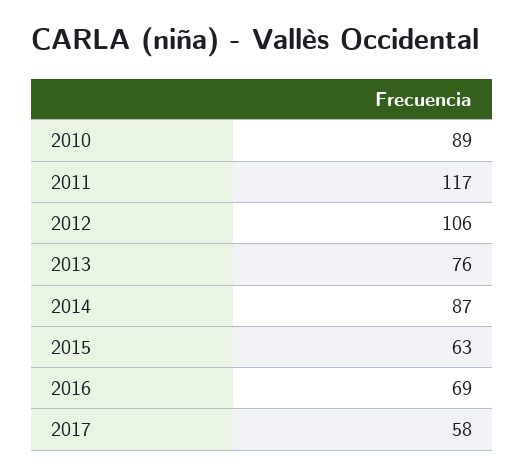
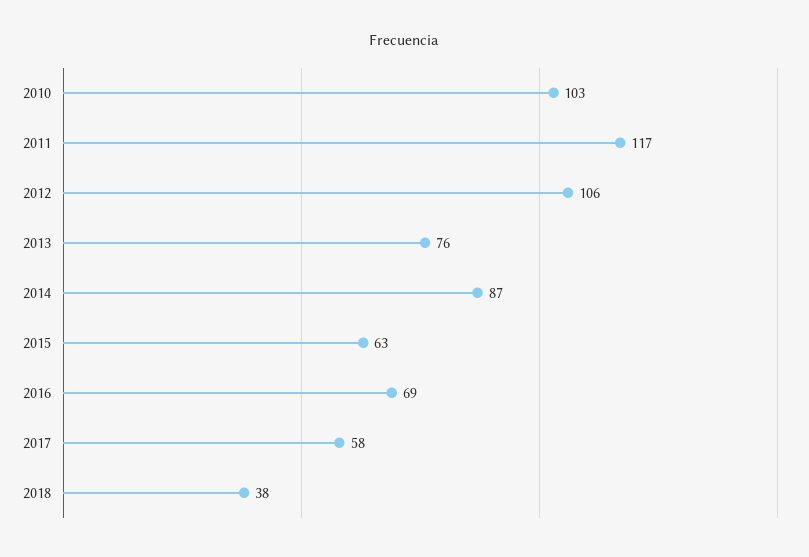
2010: 89 -> 103
2018: none -> 38

